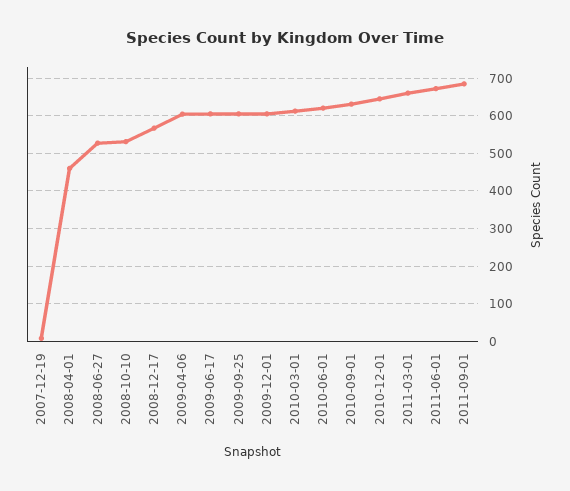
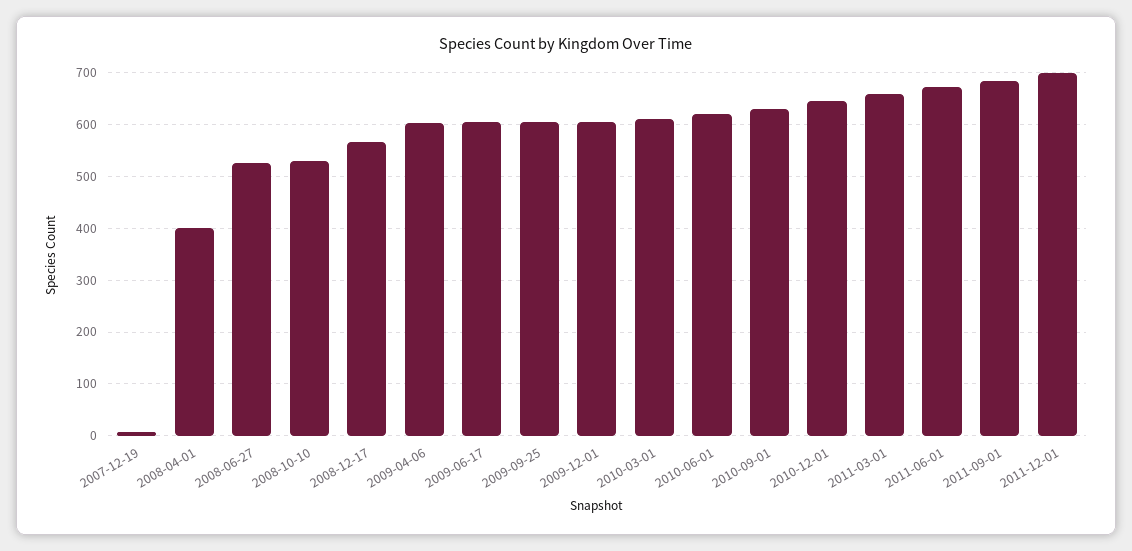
2008-04-01: 460 -> 400
2011-12-01: none -> 700

